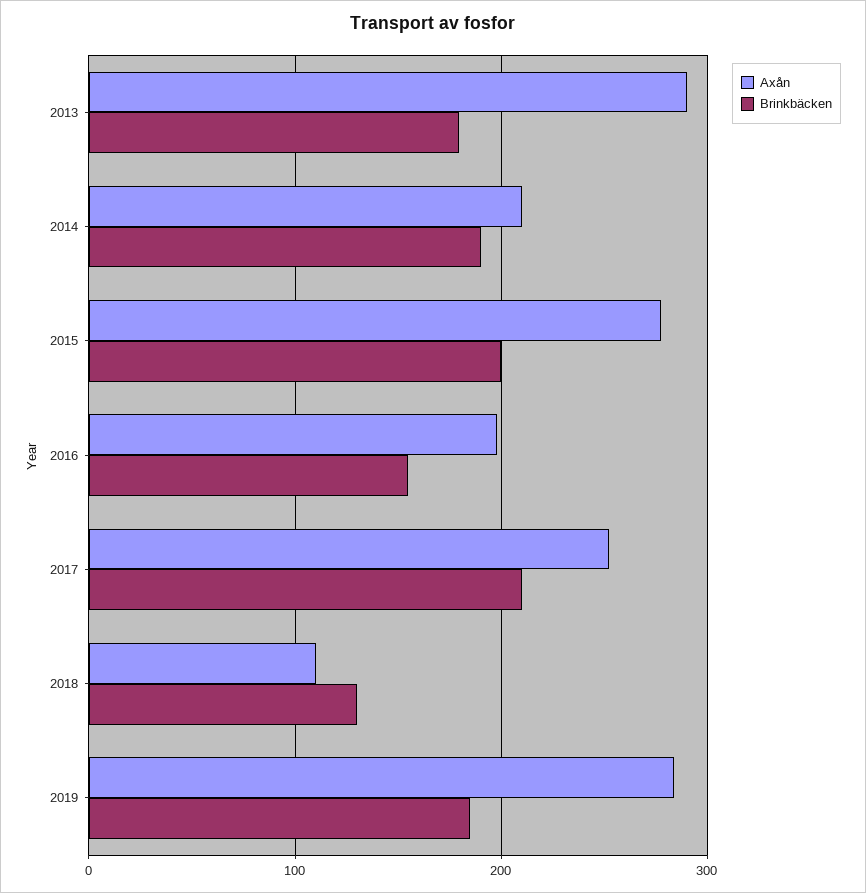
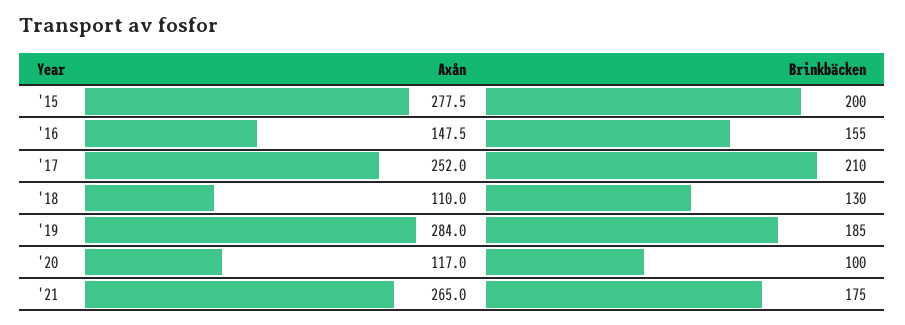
Axån, 2013: 290 -> none
Brinkbäcken, 2013: 180 -> none
Axån, 2014: 210 -> none
Brinkbäcken, 2014: 190 -> none
Axån, 2016: 200 -> 147.5
Axån, '20: none -> 117
Brinkbäcken, '20: none -> 100
Axån, '21: none -> 265
Brinkbäcken, '21: none -> 175

